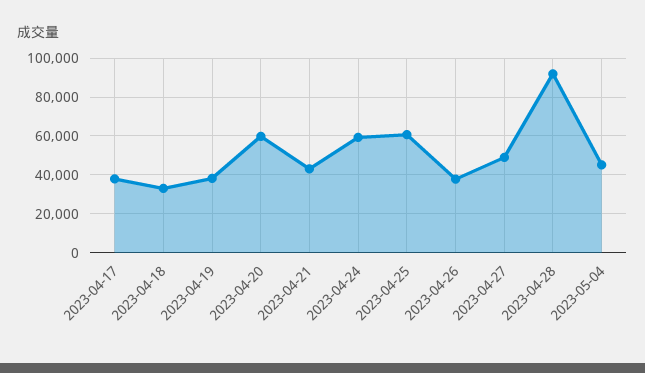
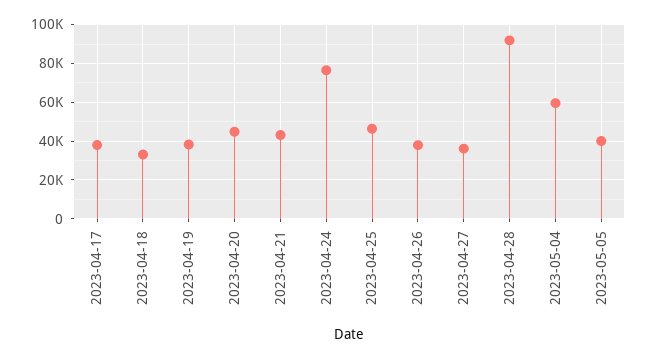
2023-04-20: 60000 -> 45000
2023-04-24: 60000 -> 75000
2023-04-25: 60000 -> 45000
2023-04-27: 50000 -> 35000
2023-05-04: 45000 -> 60000
2023-05-05: none -> 40000

